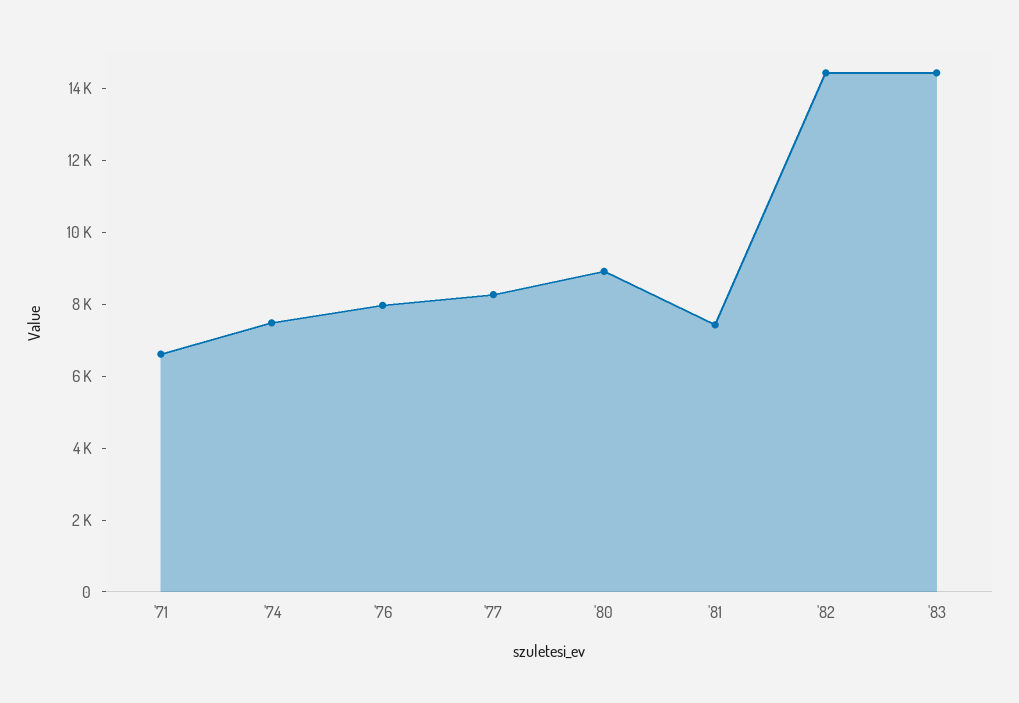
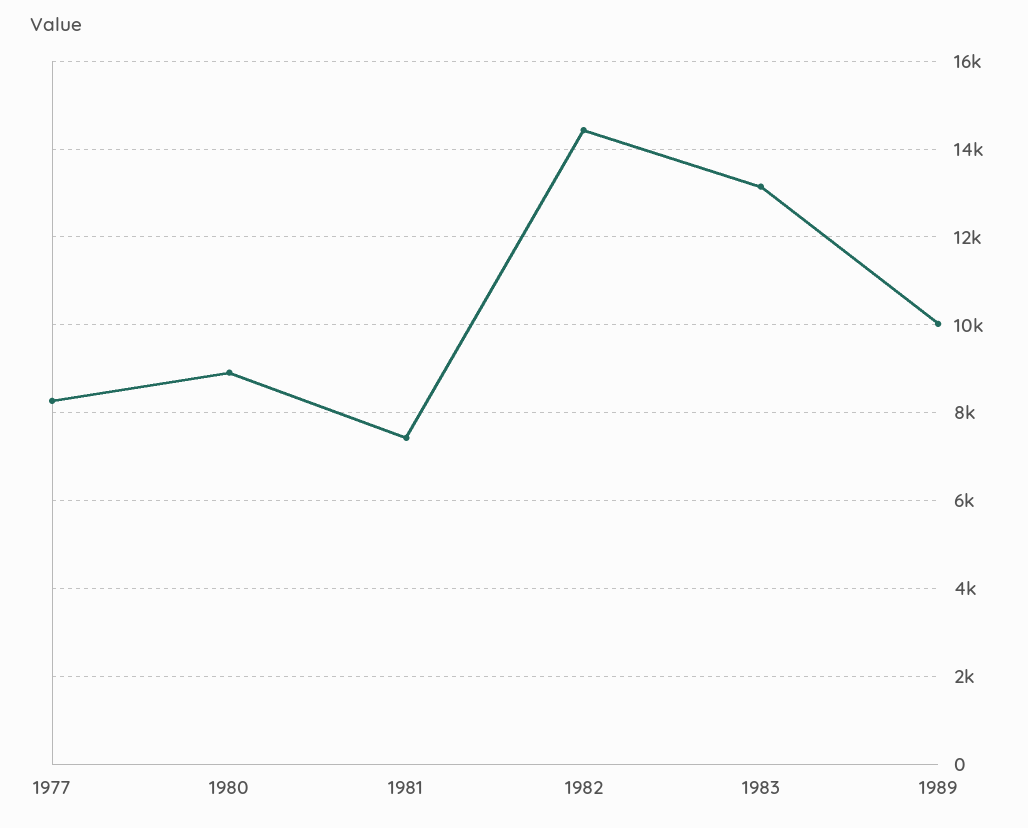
'71: 6500 -> none
'74: 7500 -> none
'76: 8000 -> none
'83: 14500 -> 13200
1989: none -> 10000

